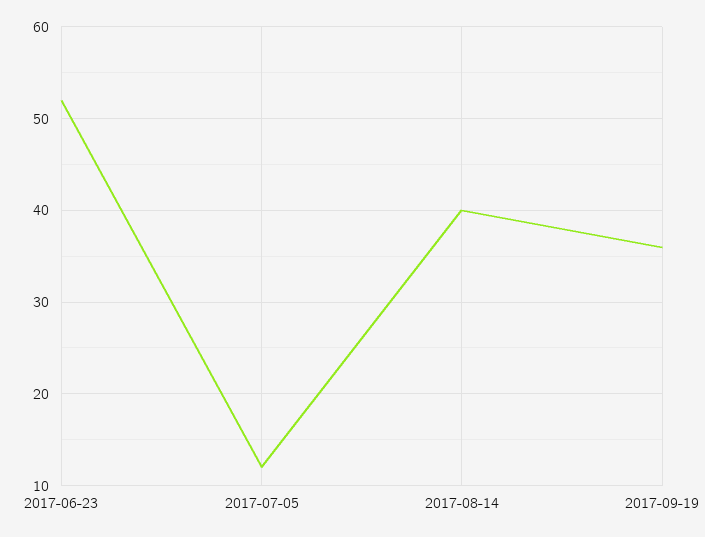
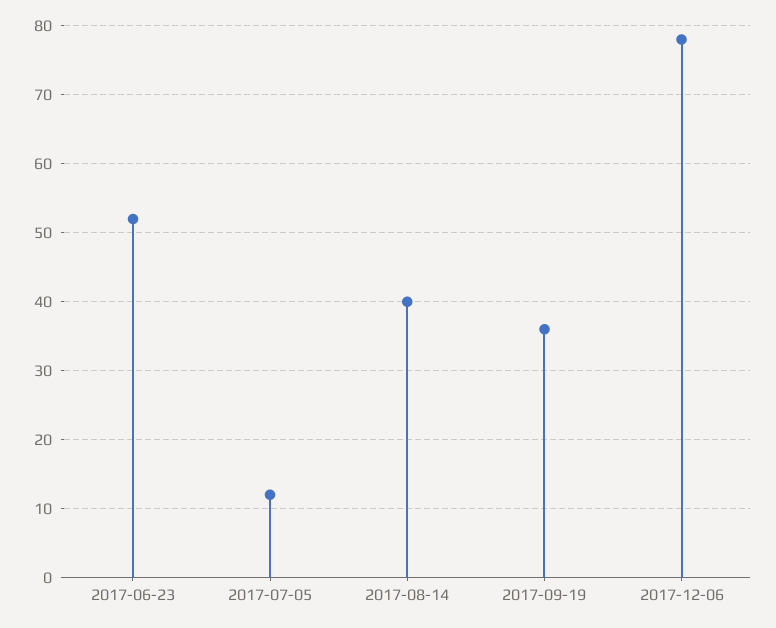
2017-12-06: none -> 78

